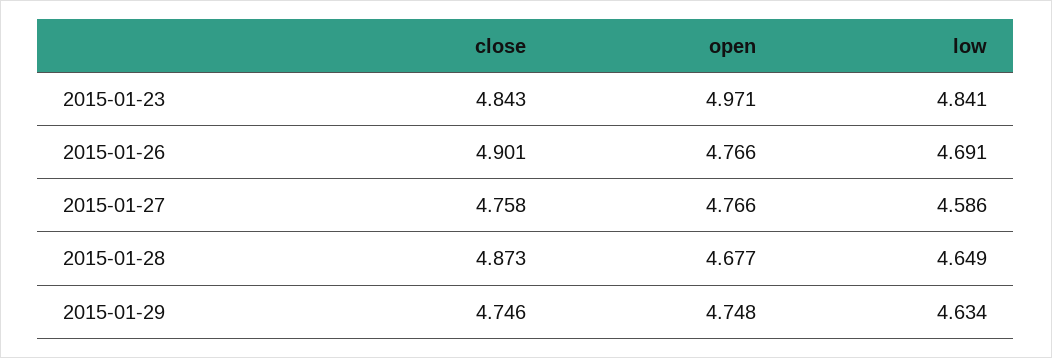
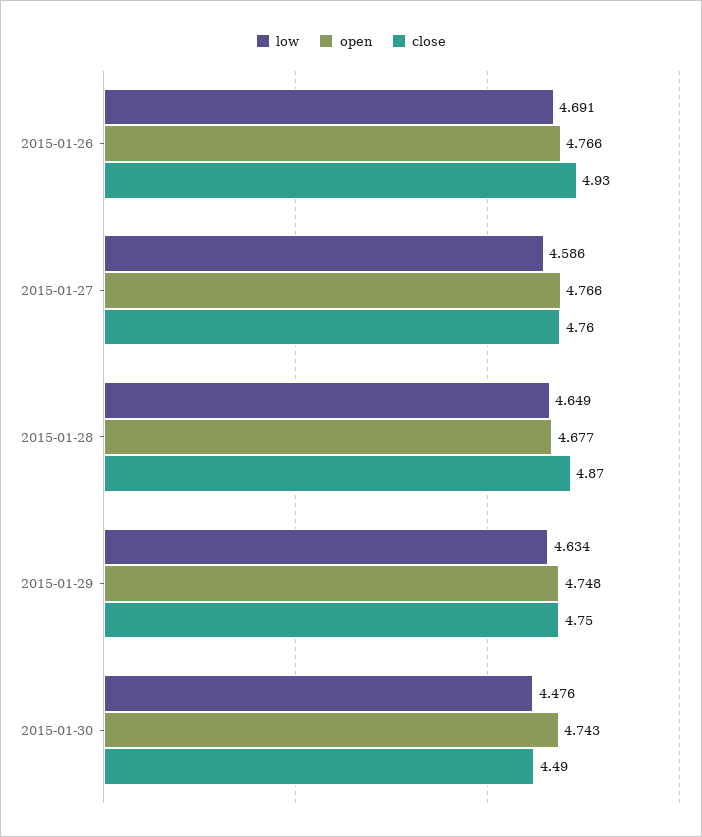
close, 2015-01-23: 4.843 -> none
open, 2015-01-23: 4.971 -> none
low, 2015-01-23: 4.841 -> none
close, 2015-01-26: 4.901 -> 4.93
low, 2015-01-30: none -> 4.476
open, 2015-01-30: none -> 4.743
close, 2015-01-30: none -> 4.49

